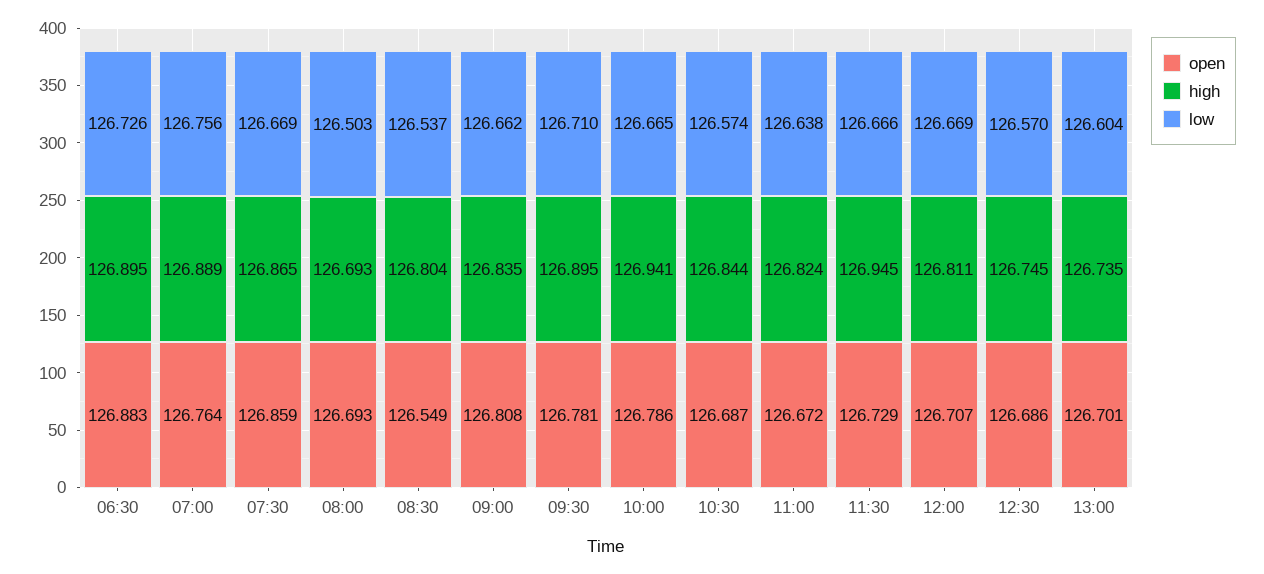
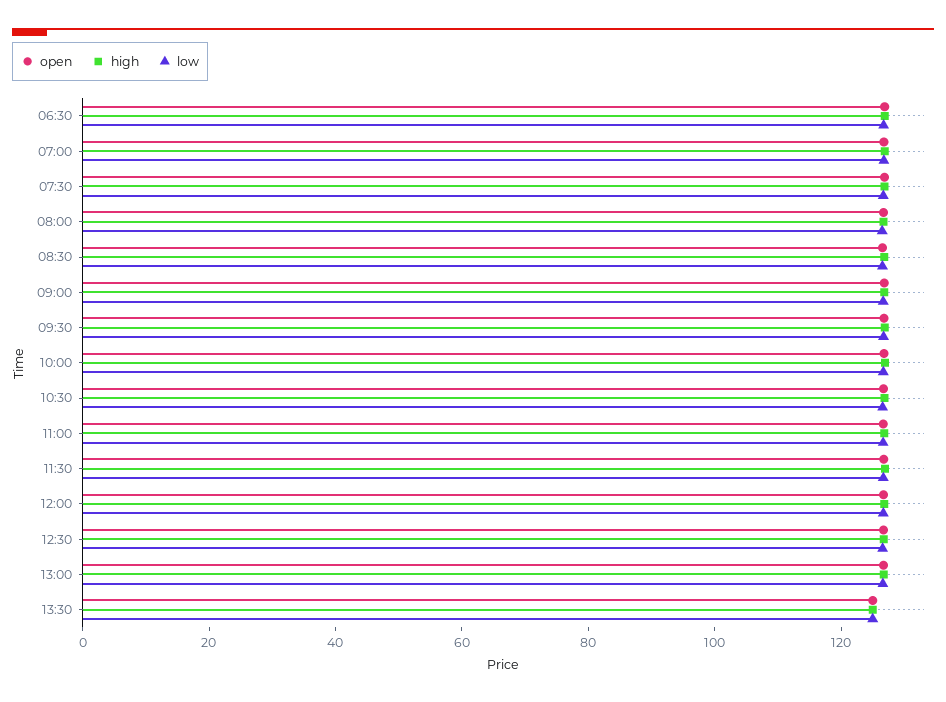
open, 13:30: none -> 125
high, 13:30: none -> 125
low, 13:30: none -> 125

